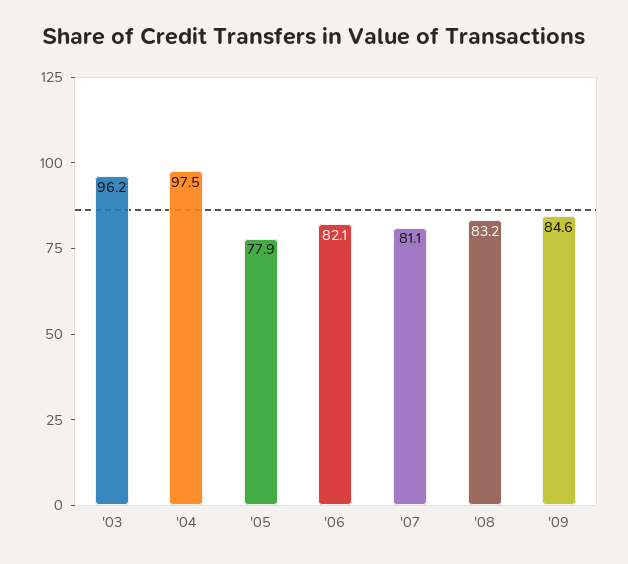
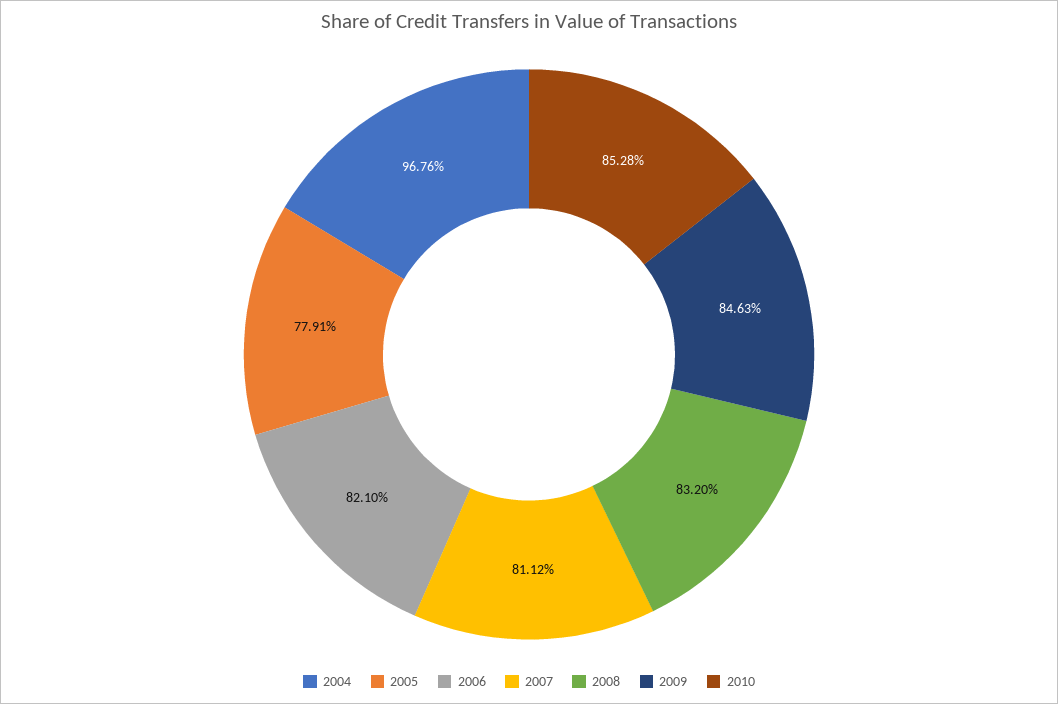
'03: 96.2 -> none
'04: 97.5 -> 96.76
2010: none -> 85.28

